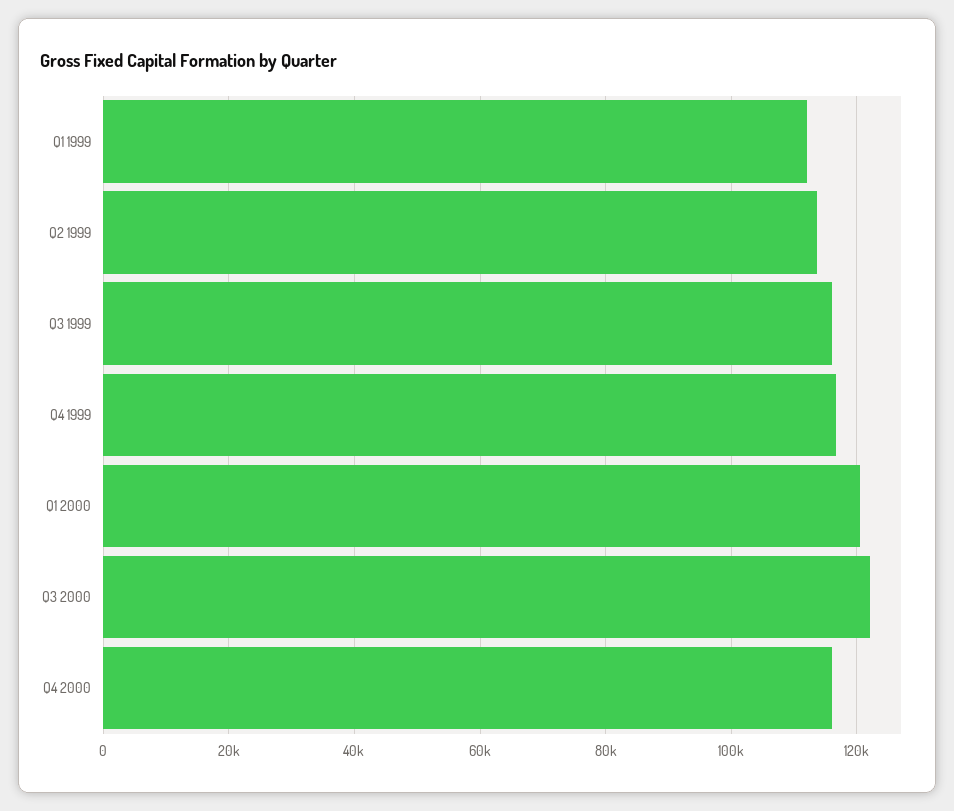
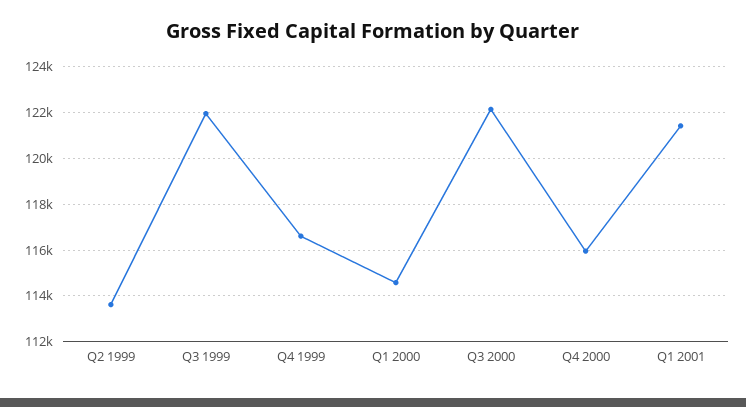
Q1 1999: 112000 -> none
Q3 1999: 116000 -> 122000
Q1 2000: 120000 -> 114500
Q1 2001: none -> 121500

